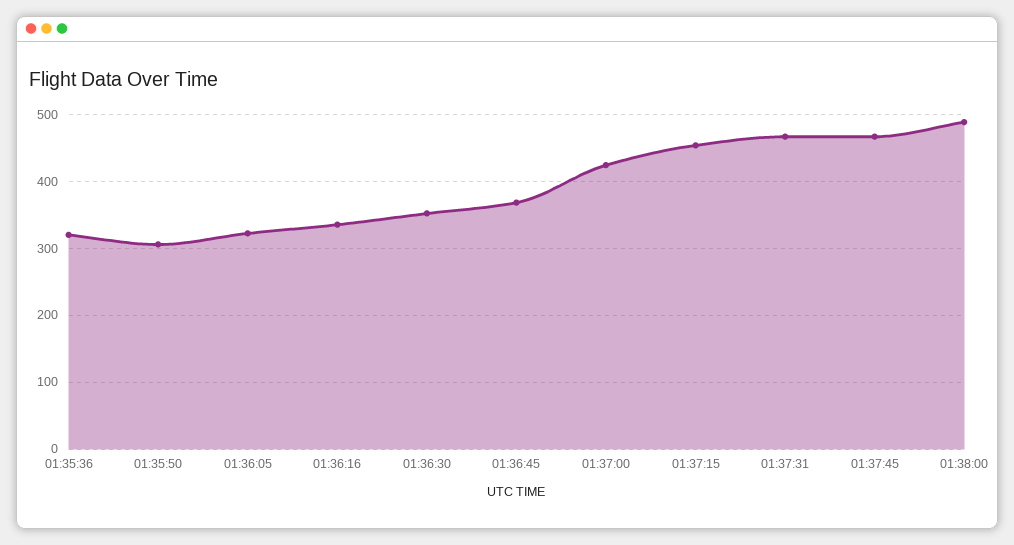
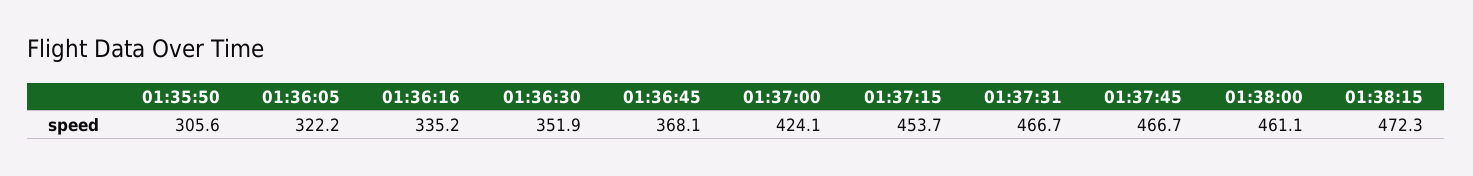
01:35:36: 320 -> none
01:38:00: 490 -> 461.1
01:38:15: none -> 472.3

